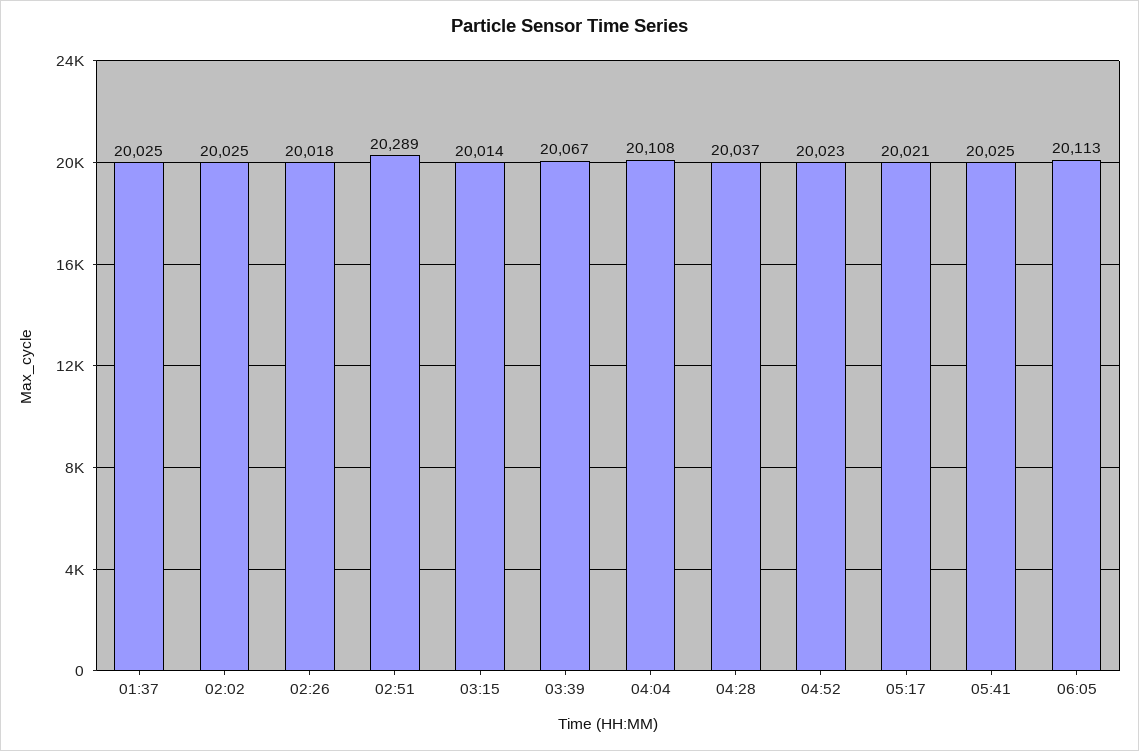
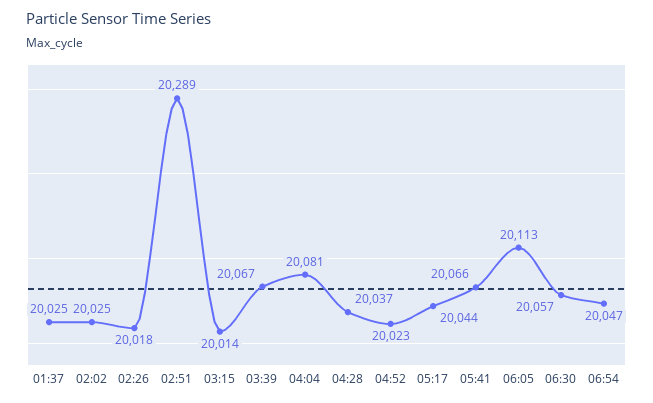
04:04: 20108 -> 20081
05:17: 20021 -> 20044
05:41: 20025 -> 20066
06:30: none -> 20057
06:54: none -> 20047

